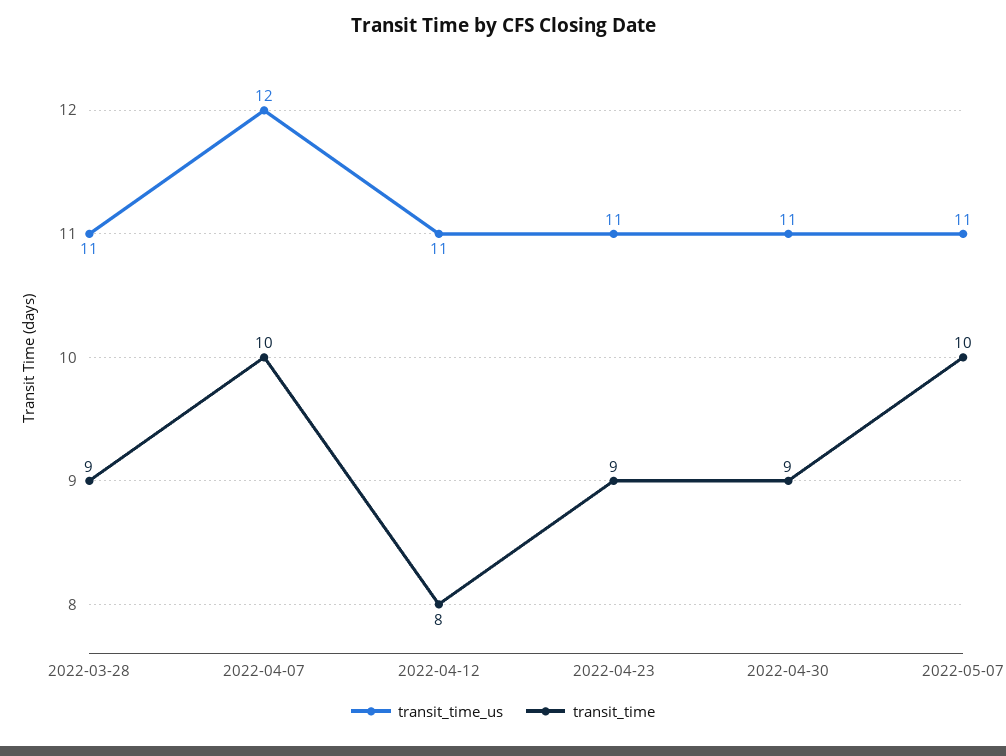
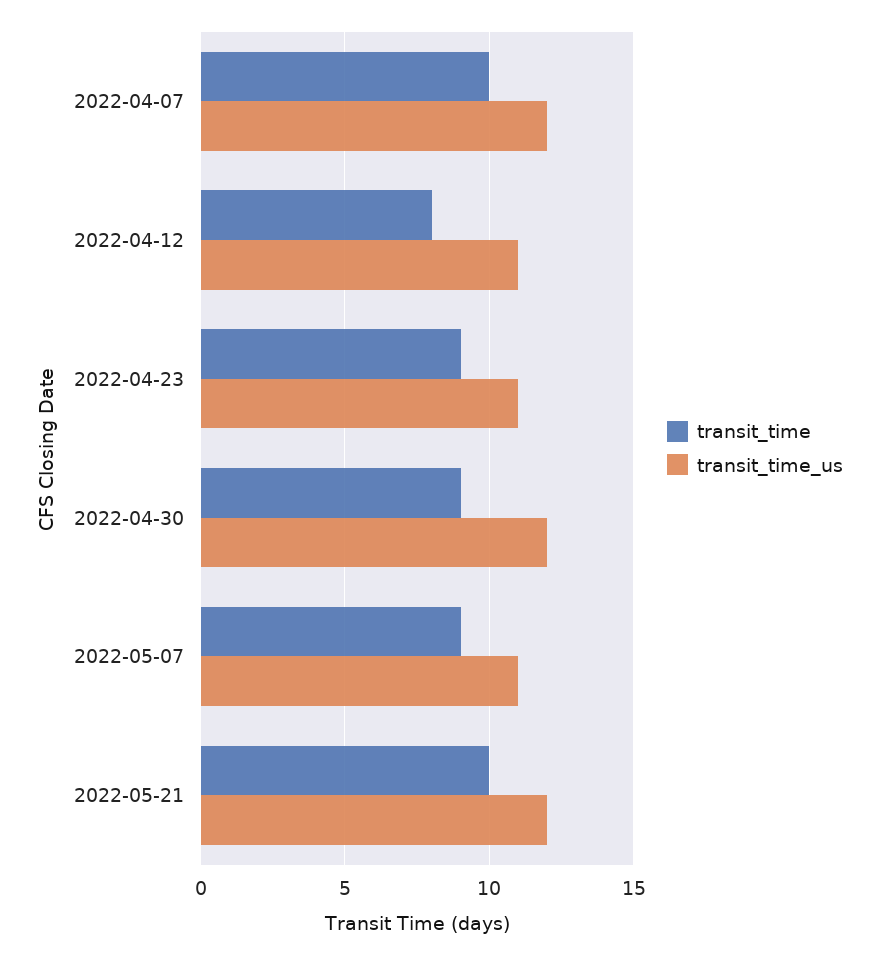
transit_time_us, 2022-03-28: 11 -> none
transit_time, 2022-03-28: 9 -> none
transit_time_us, 2022-04-30: 11 -> 12
transit_time, 2022-05-07: 10 -> 9
transit_time, 2022-05-21: none -> 10
transit_time_us, 2022-05-21: none -> 12

